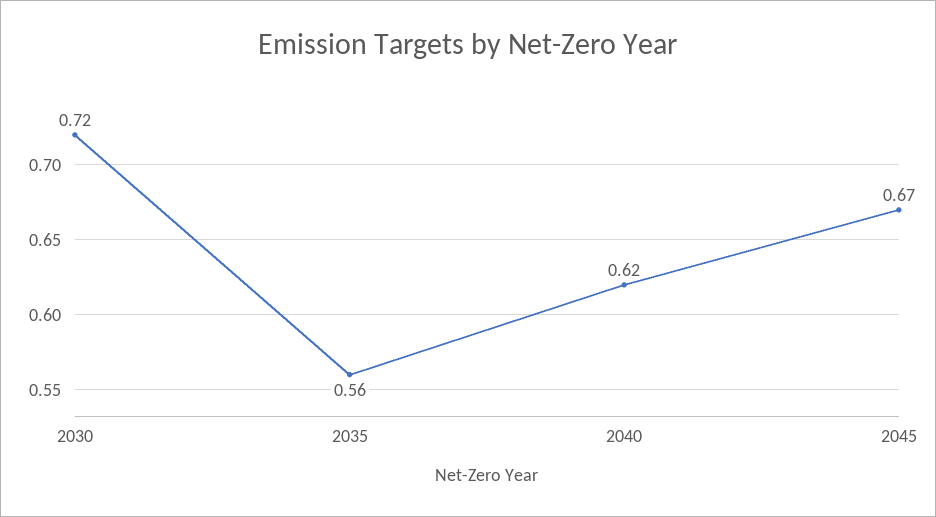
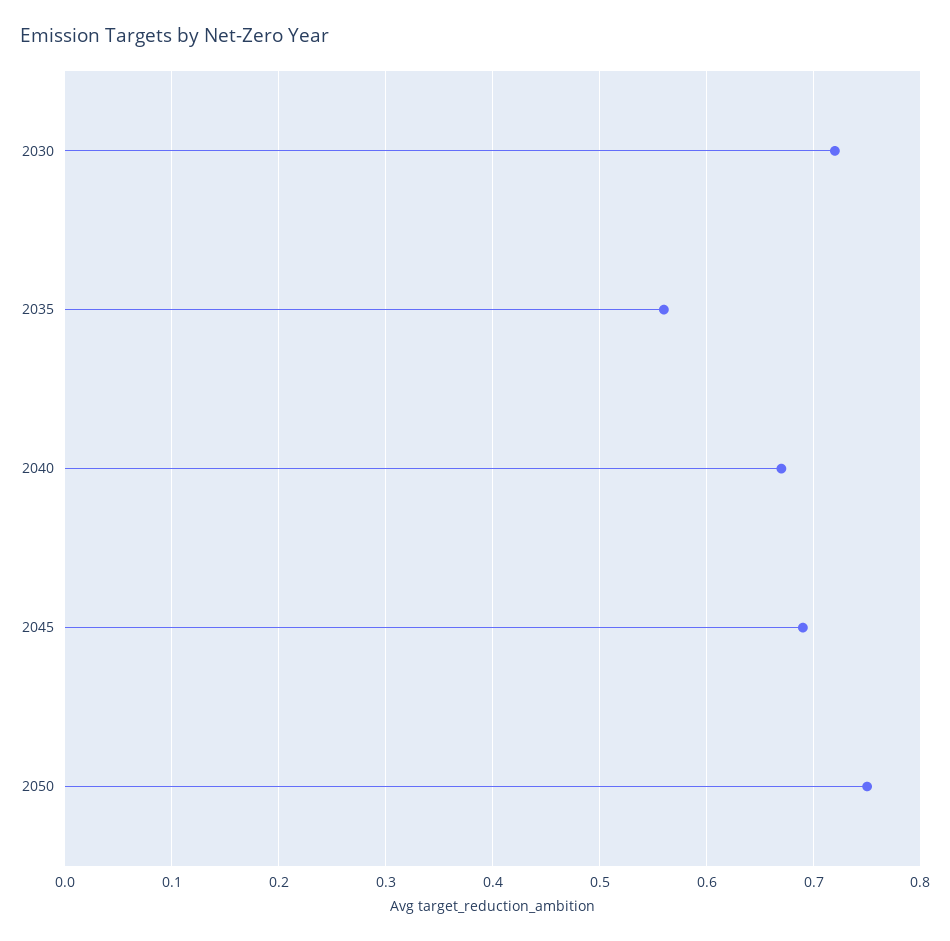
2040: 0.62 -> 0.67
2045: 0.67 -> 0.69
2050: none -> 0.75

